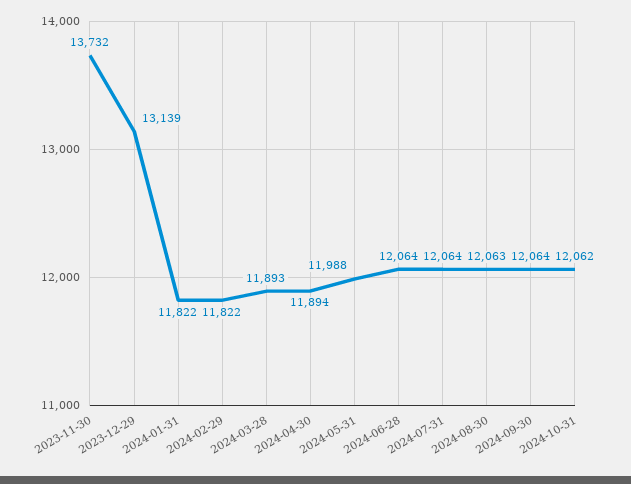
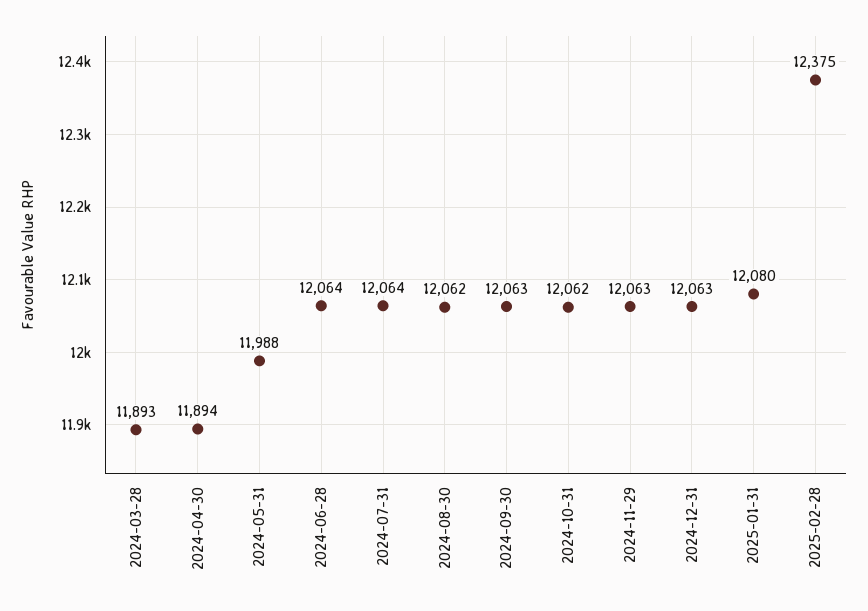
2023-11-30: 13732 -> none
2023-12-29: 13139 -> none
2024-01-31: 11822 -> none
2024-02-29: 11822 -> none
2024-08-30: 12063 -> 12062
2024-09-30: 12064 -> 12063
2024-11-29: none -> 12063
2024-12-31: none -> 12063
2025-01-31: none -> 12080
2025-02-28: none -> 12375

